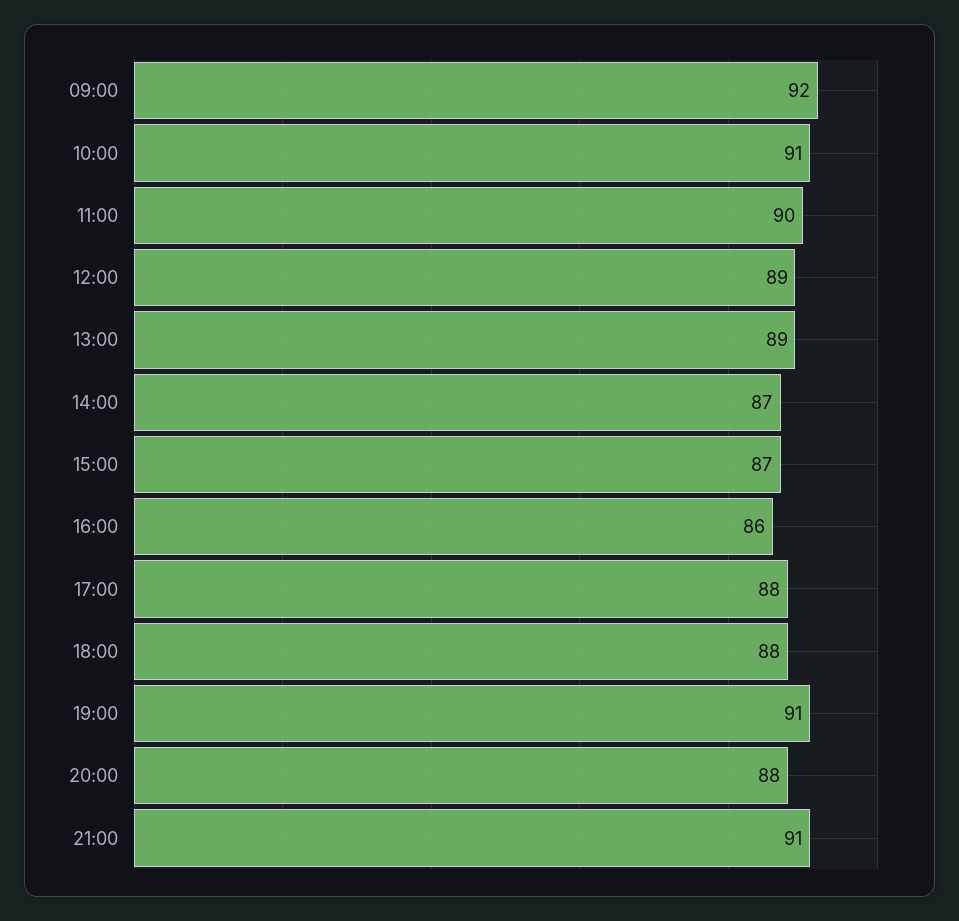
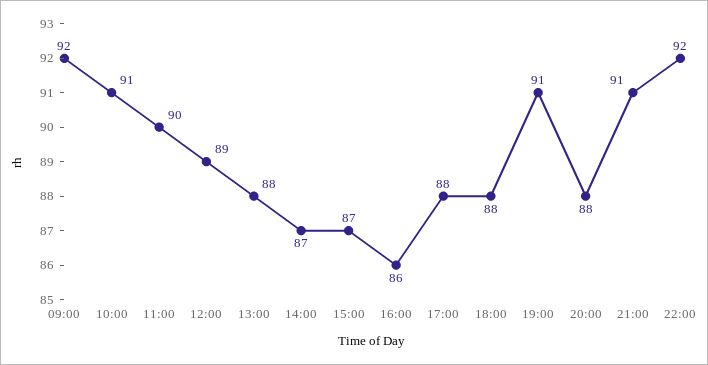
13:00: 89 -> 88
22:00: none -> 92

